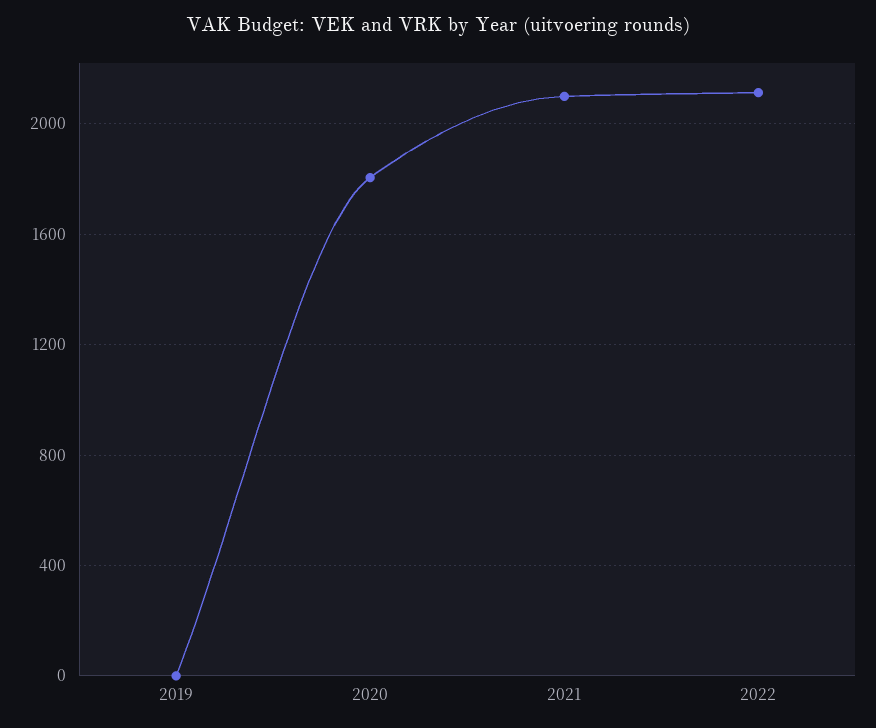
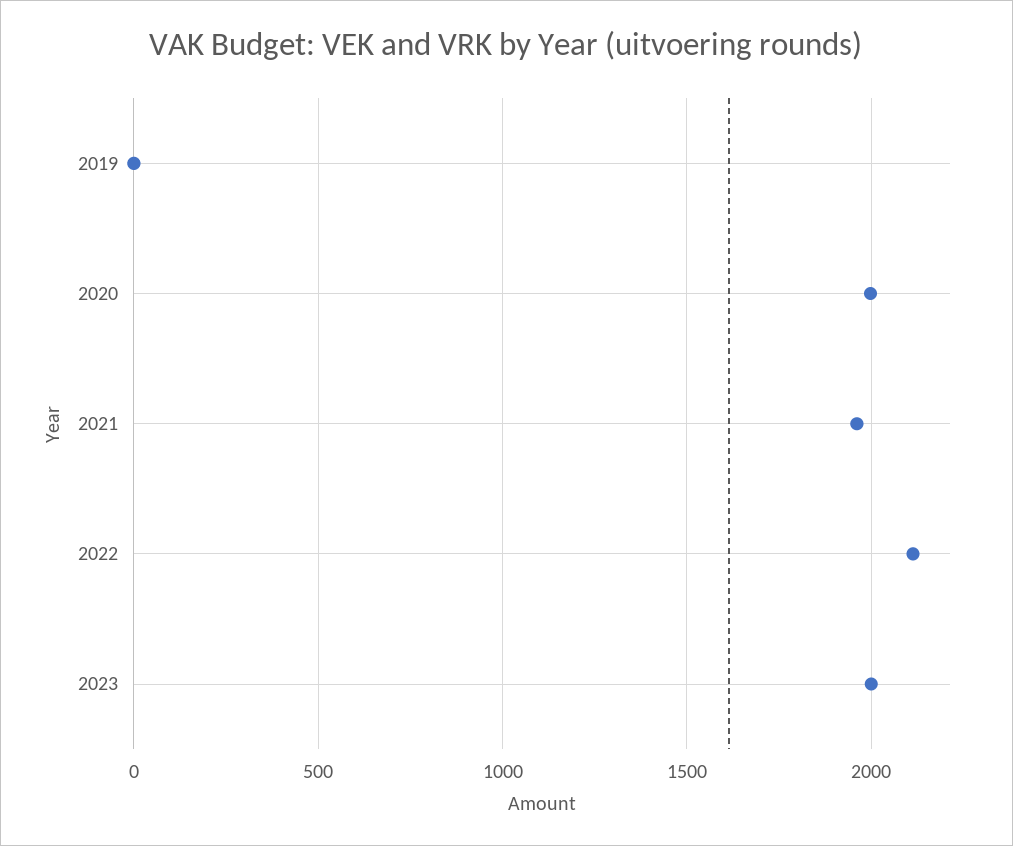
2020: 1800 -> 2000
2021: 2100 -> 1950
2023: none -> 2000

